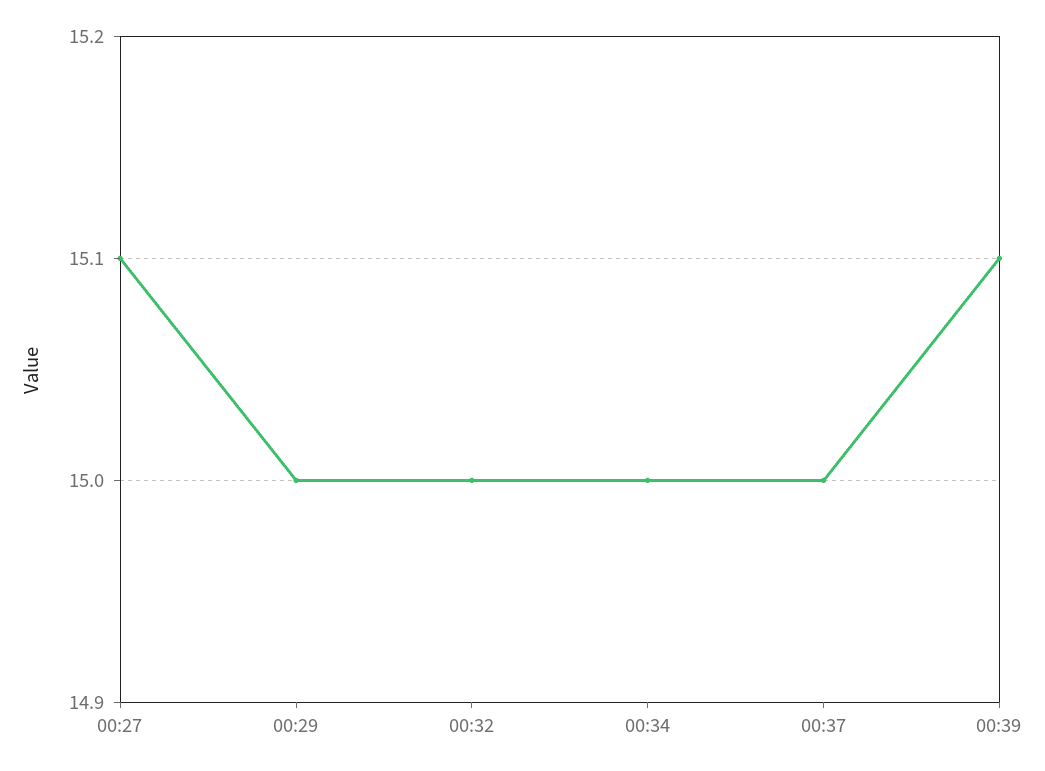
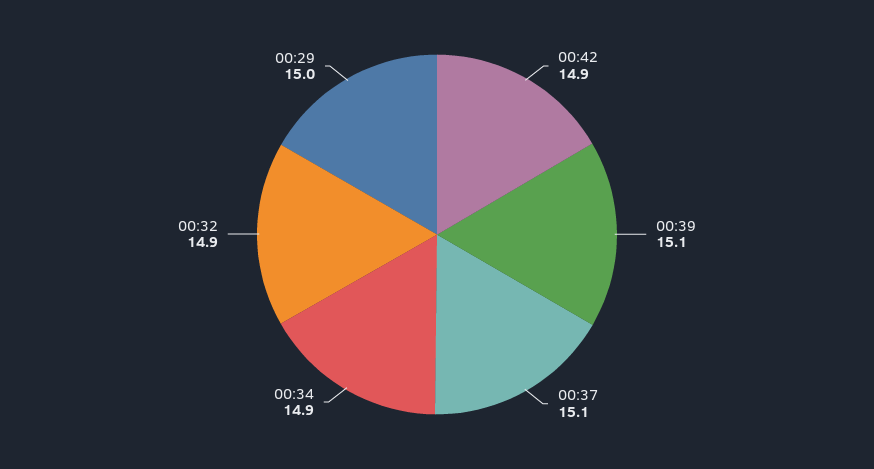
00:27: 15.1 -> none
00:32: 15 -> 14.9
00:34: 15 -> 14.9
00:37: 15 -> 15.1
00:42: none -> 14.9

